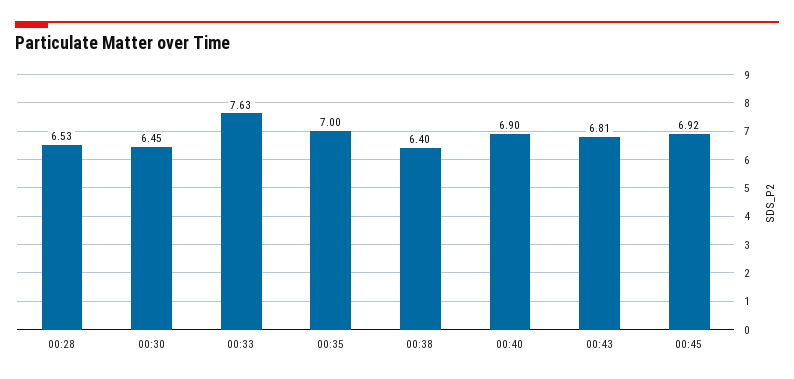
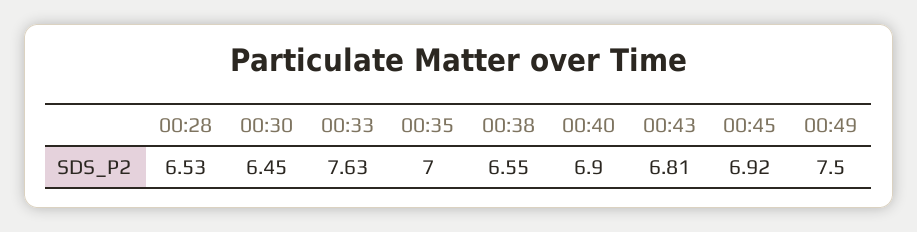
00:38: 6.4 -> 6.55
00:49: none -> 7.5

